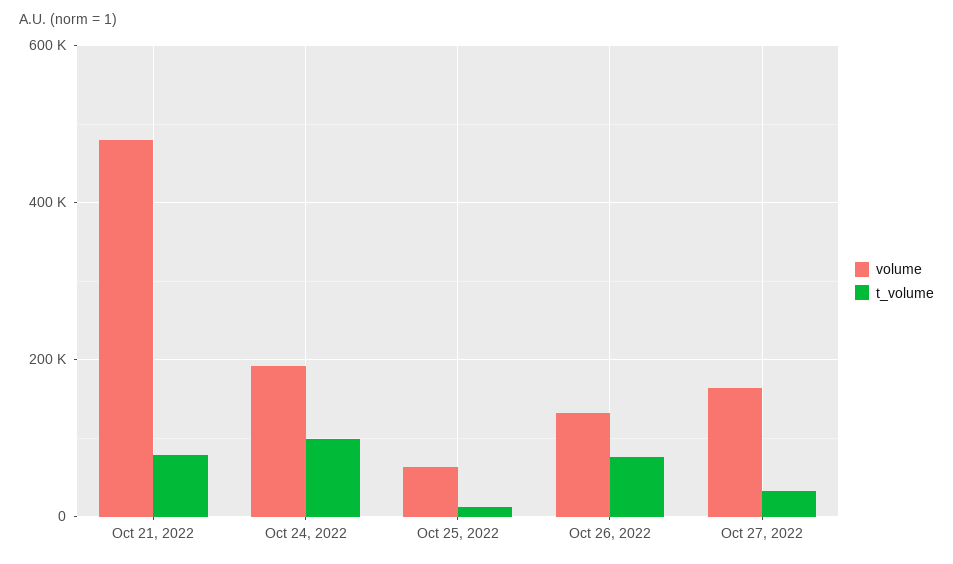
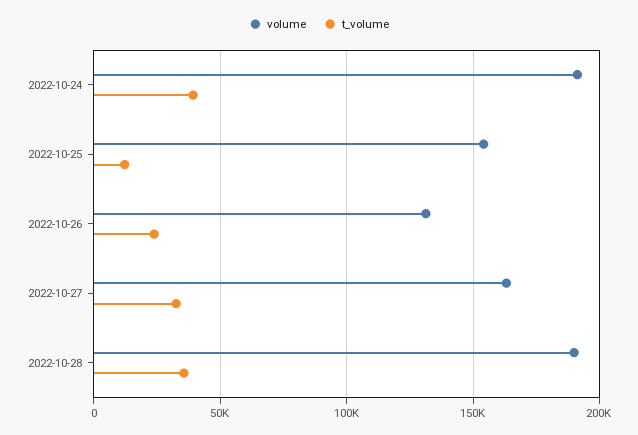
volume, Oct 21, 2022: 480000 -> none
t_volume, Oct 21, 2022: 80000 -> none
t_volume, Oct 24, 2022: 100000 -> 40000
volume, Oct 25, 2022: 60000 -> 155000
t_volume, Oct 26, 2022: 80000 -> 25000
volume, 2022-10-28: none -> 190000
t_volume, 2022-10-28: none -> 35000

